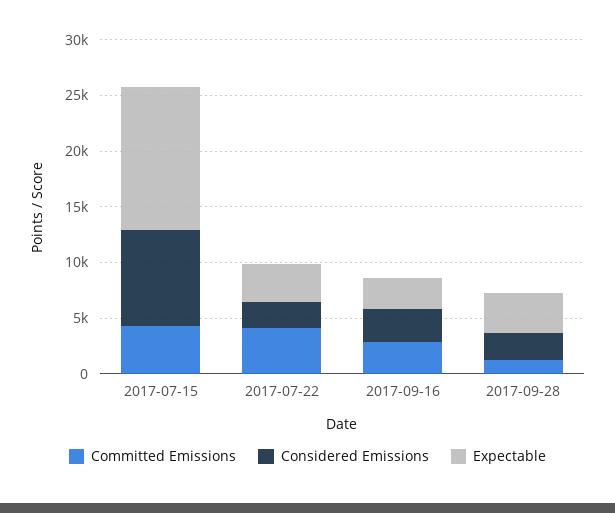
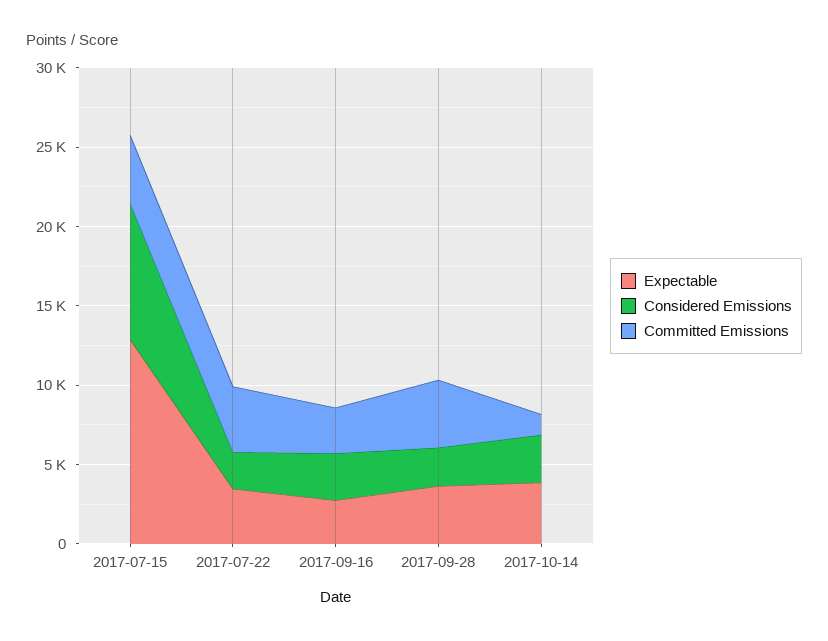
Committed Emissions, 2017-09-28: 1000 -> 4000
Expectable, 2017-10-14: none -> 4000
Considered Emissions, 2017-10-14: none -> 3000
Committed Emissions, 2017-10-14: none -> 1000

